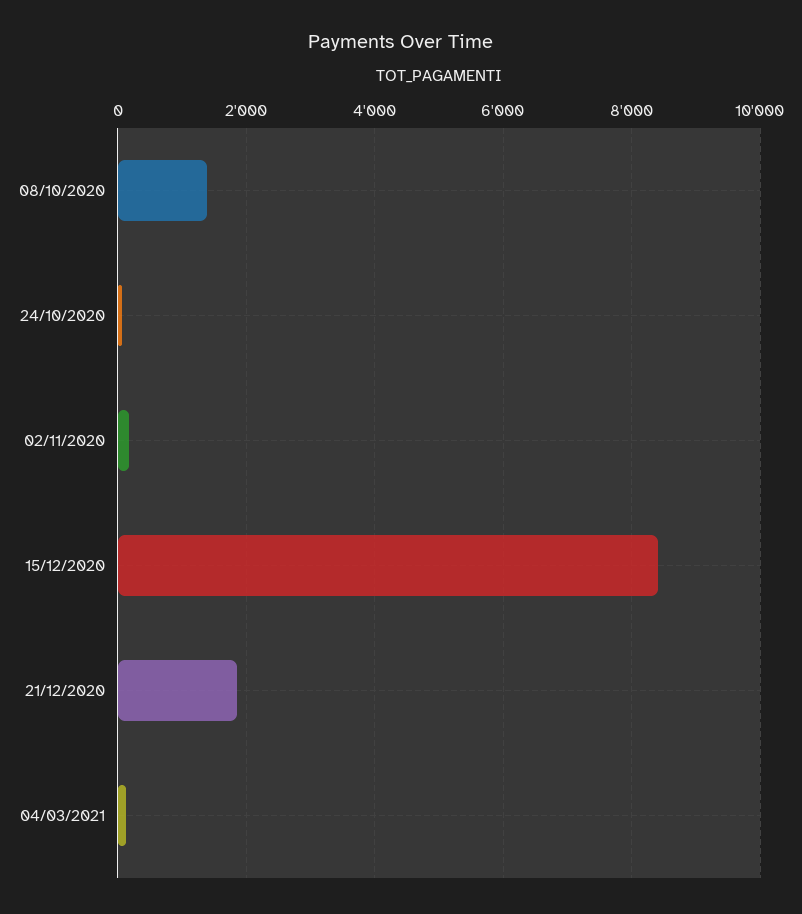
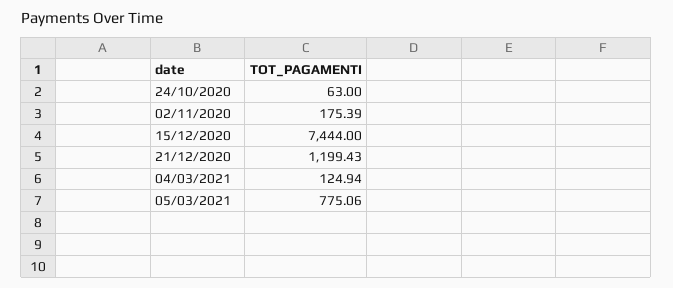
08/10/2020: 1400 -> none
15/12/2020: 8400 -> 7444
21/12/2020: 1800 -> 1199.43
05/03/2021: none -> 775.06

